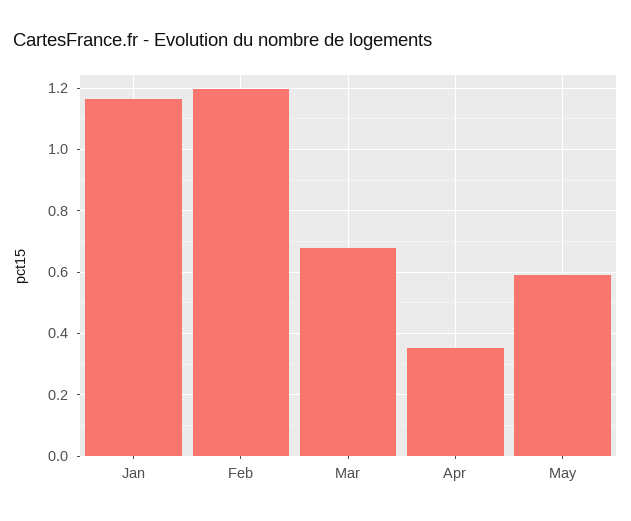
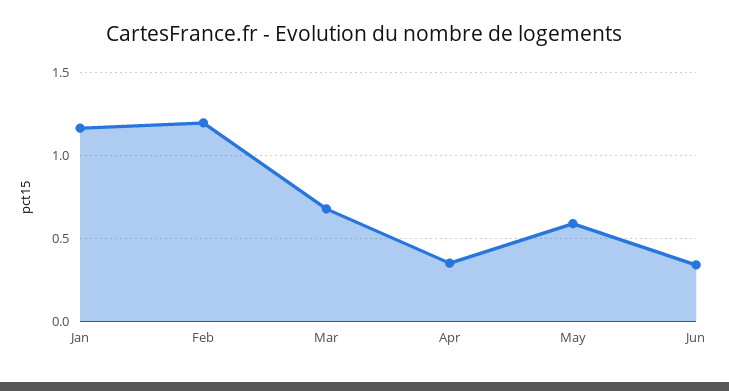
Jun: none -> 0.35

